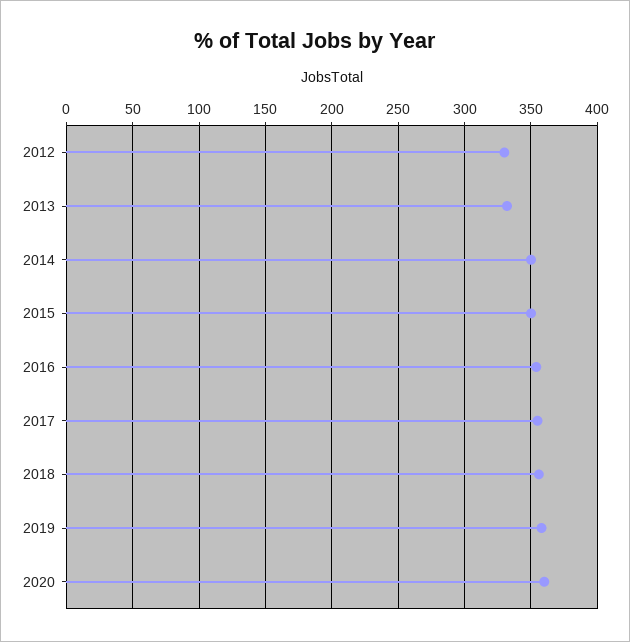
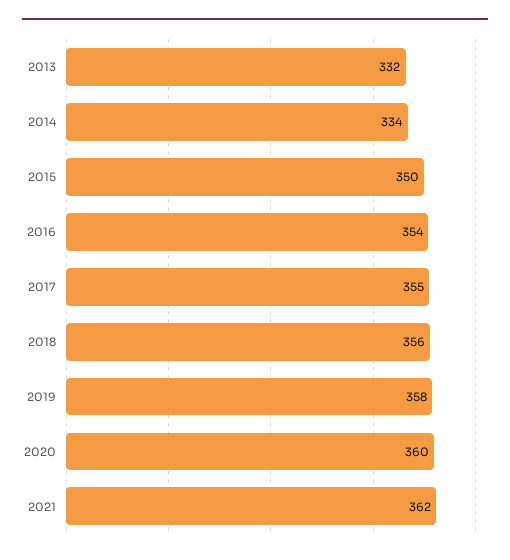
2012: 330 -> none
2014: 350 -> 334
2021: none -> 362

